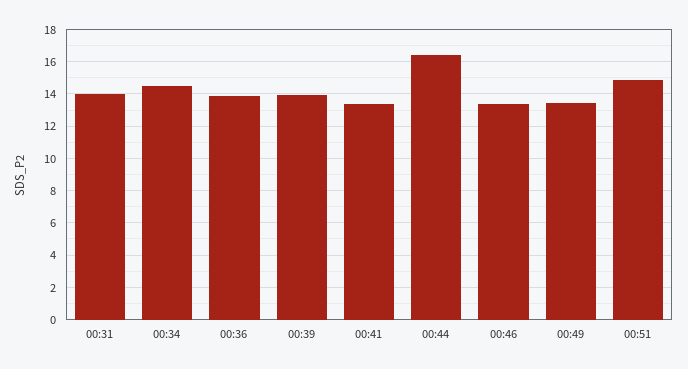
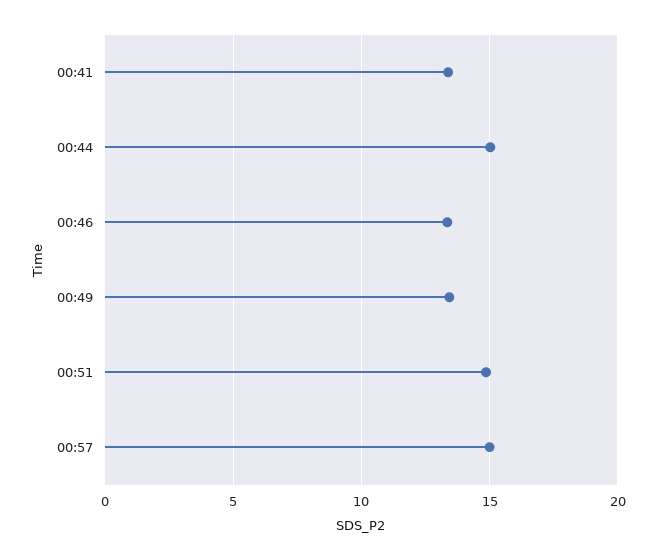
00:31: 14 -> none
00:34: 14.5 -> none
00:36: 14 -> none
00:39: 14 -> none
00:44: 16.5 -> 15
00:57: none -> 15

